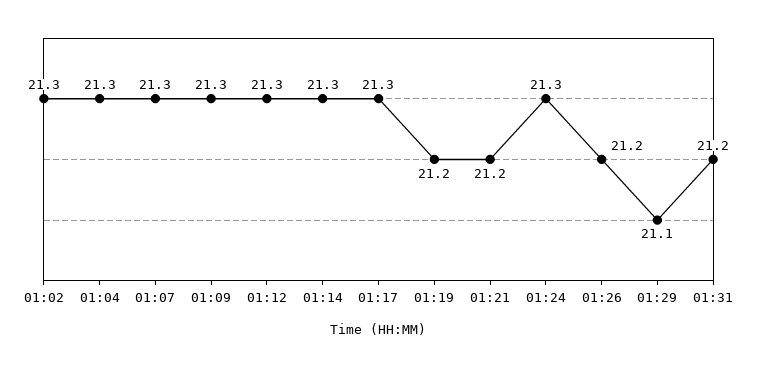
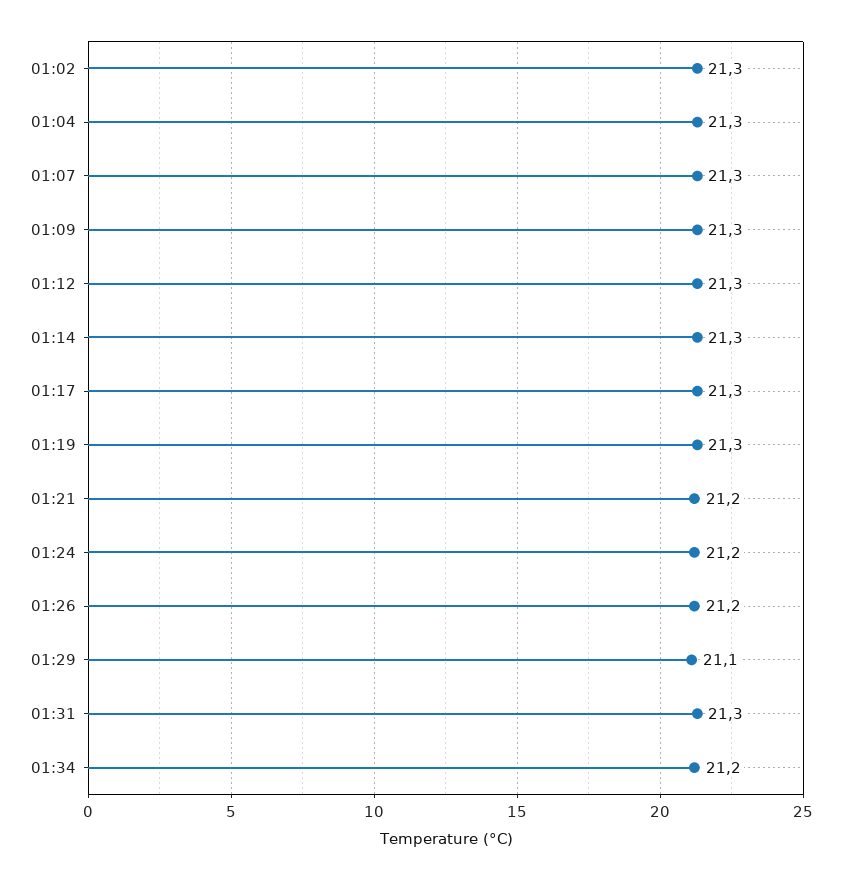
01:19: 21.2 -> 21.3
01:24: 21.3 -> 21.2
01:31: 21.2 -> 21.3
01:34: none -> 21.2

